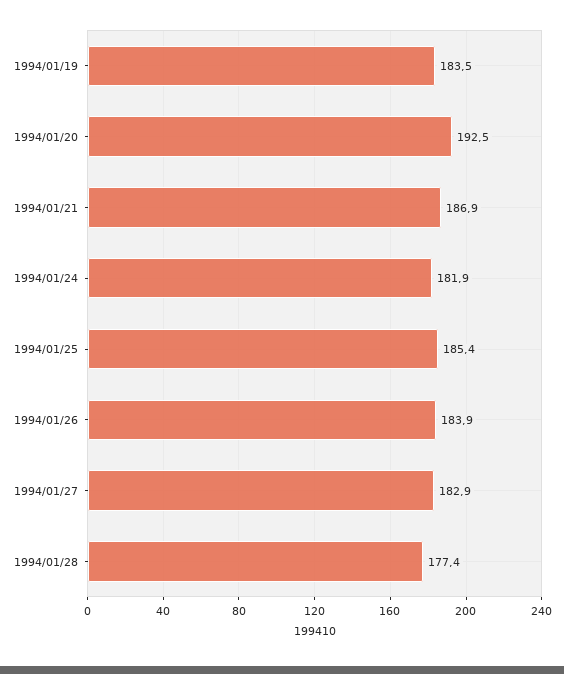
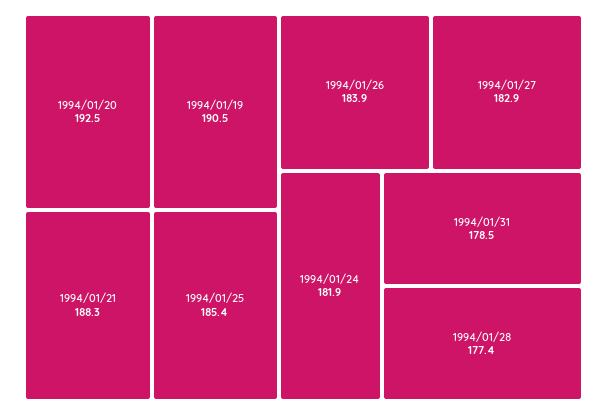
1994/01/19: 183.5 -> 190.5
1994/01/21: 186.9 -> 188.3
1994/01/31: none -> 178.5

